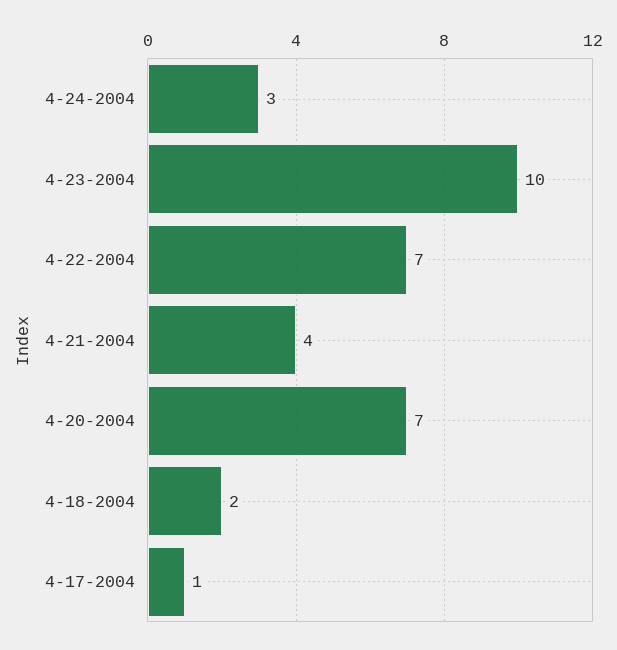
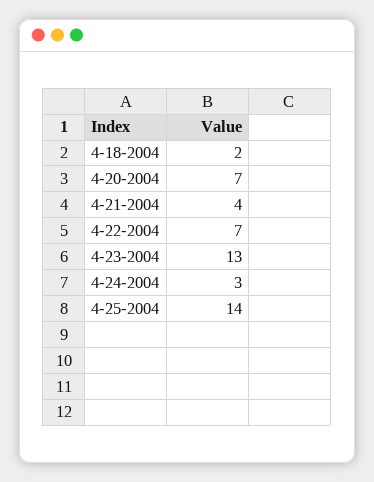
4-23-2004: 10 -> 13
4-17-2004: 1 -> none
4-25-2004: none -> 14

